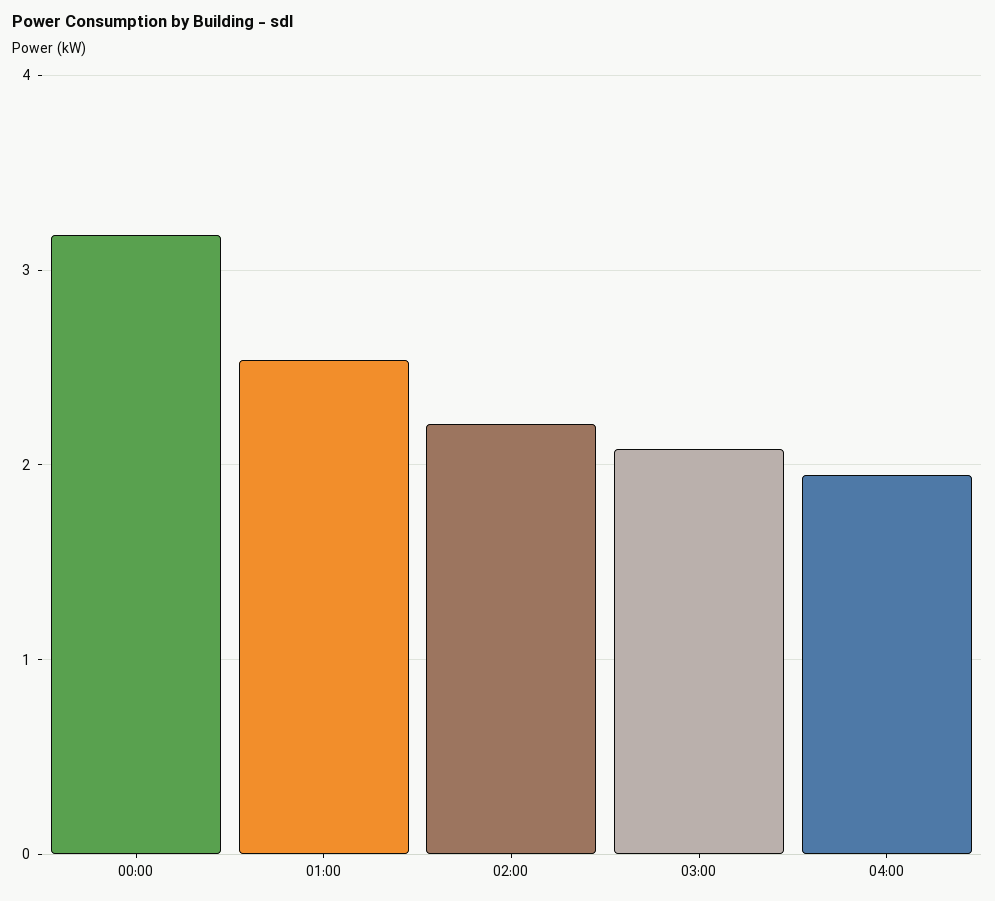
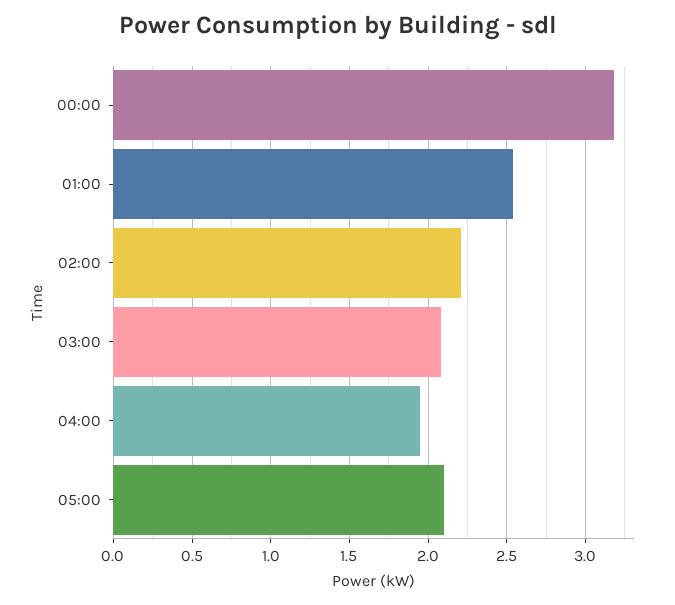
05:00: none -> 2.1

